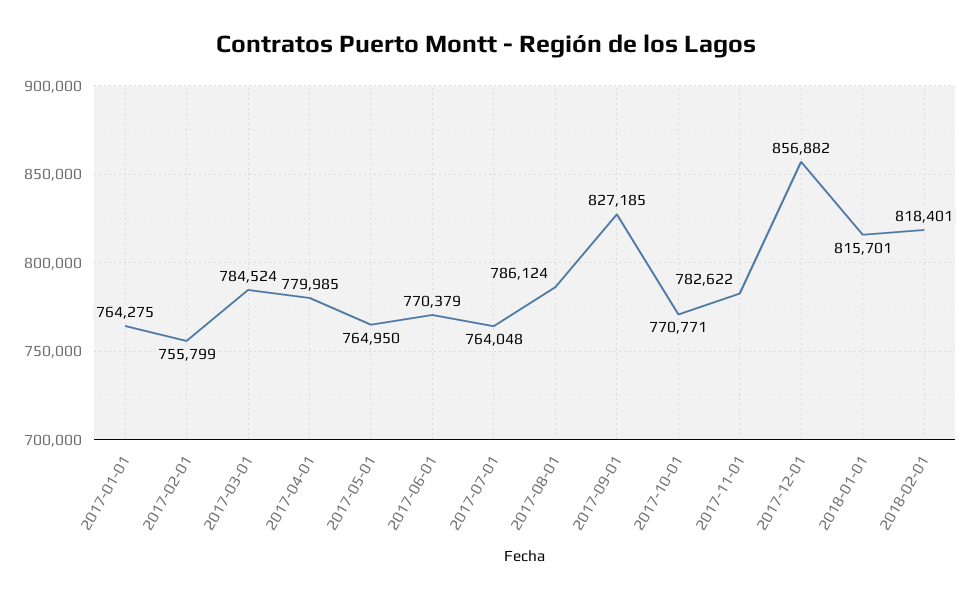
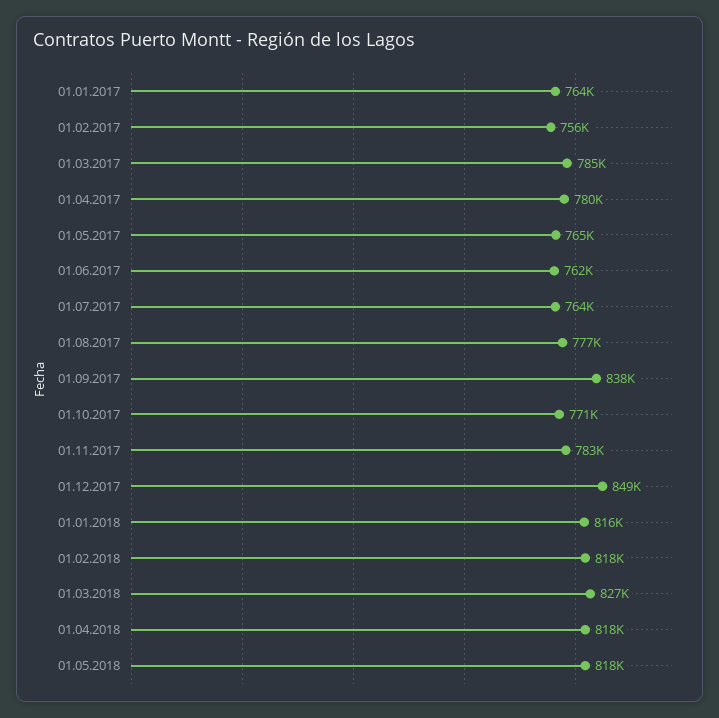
2017-06-01: 770379 -> 762000
2017-08-01: 786124 -> 777000
2017-09-01: 827185 -> 838000
2017-12-01: 856882 -> 849000
01.03.2018: none -> 827000
01.04.2018: none -> 818000
01.05.2018: none -> 818000

